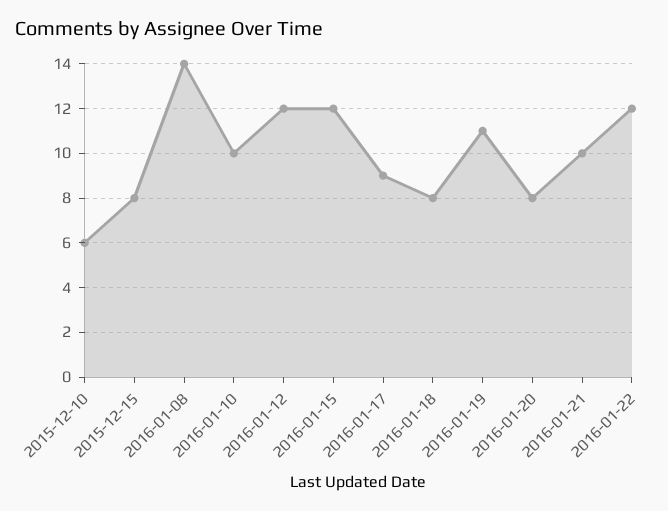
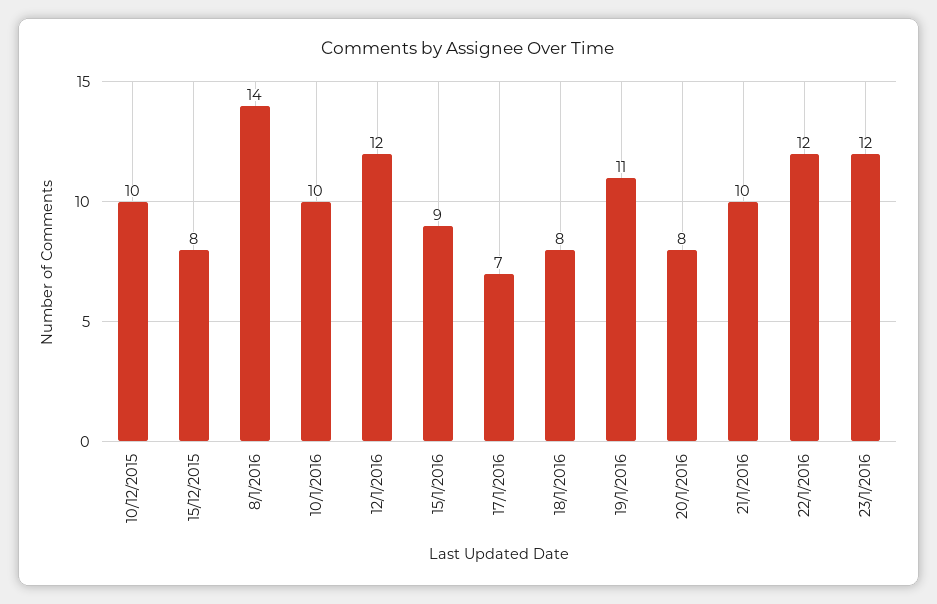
2015-12-10: 6 -> 10
2016-01-15: 12 -> 9
2016-01-17: 9 -> 7
23/1/2016: none -> 12

